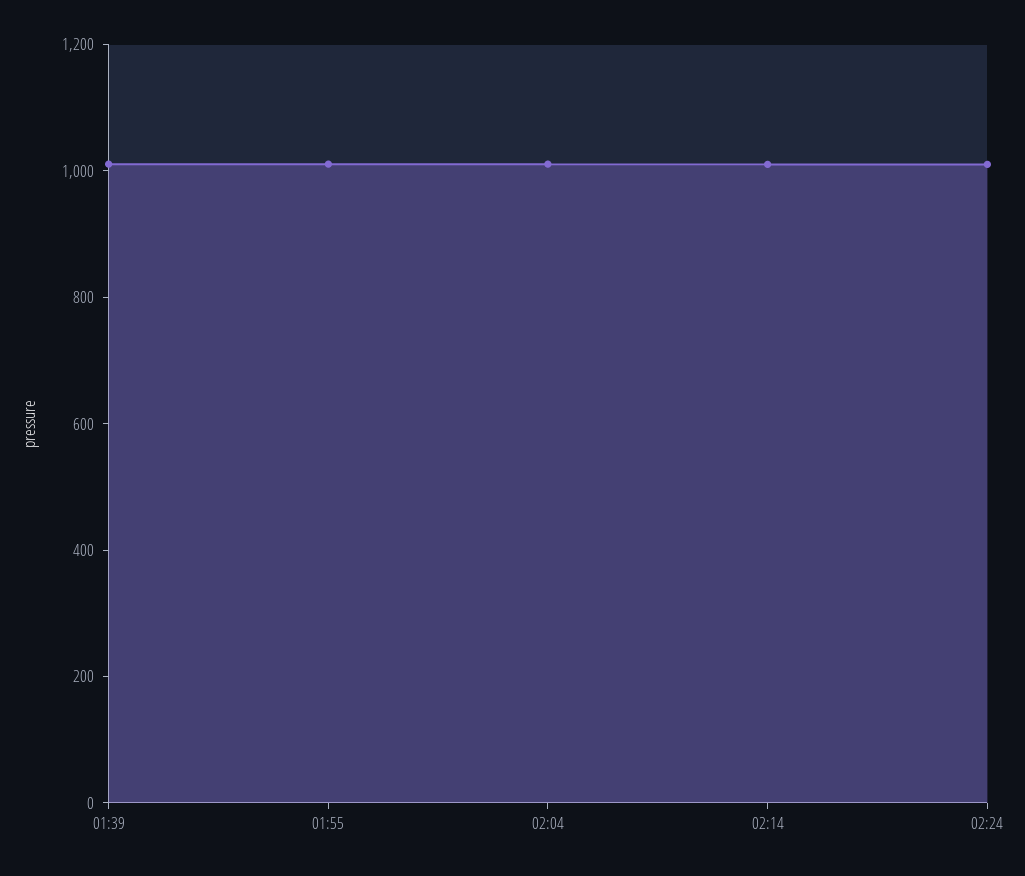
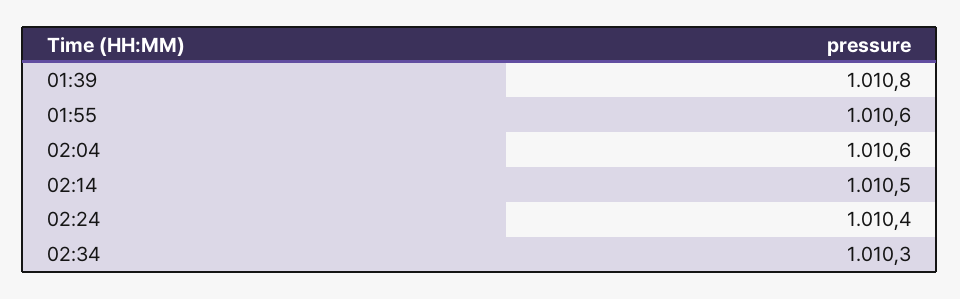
02:34: none -> 1010.3

